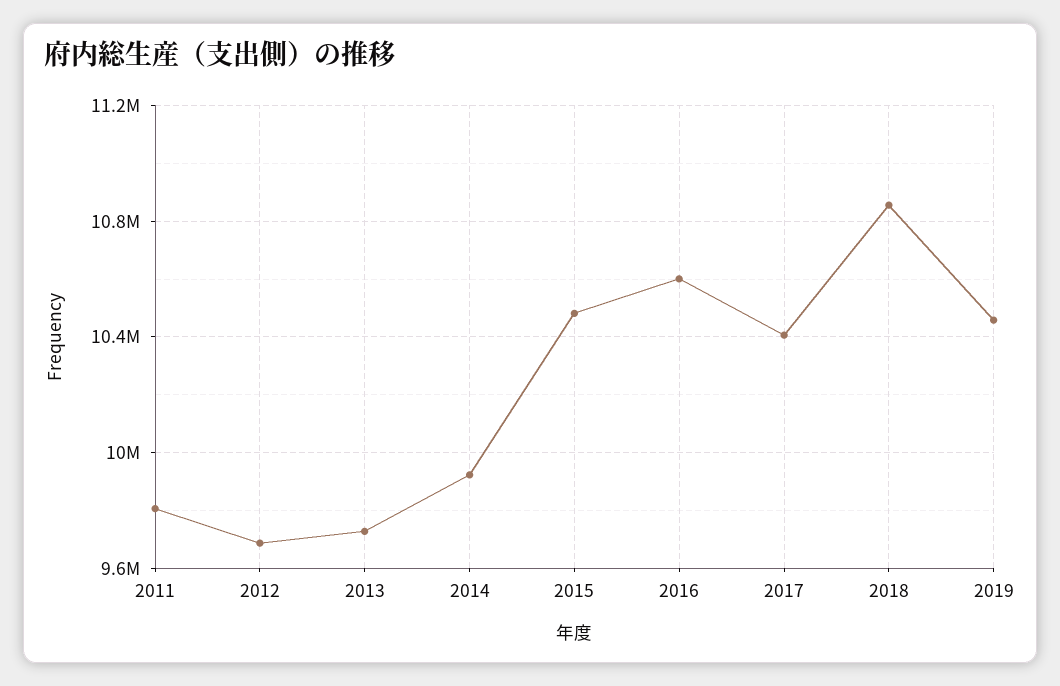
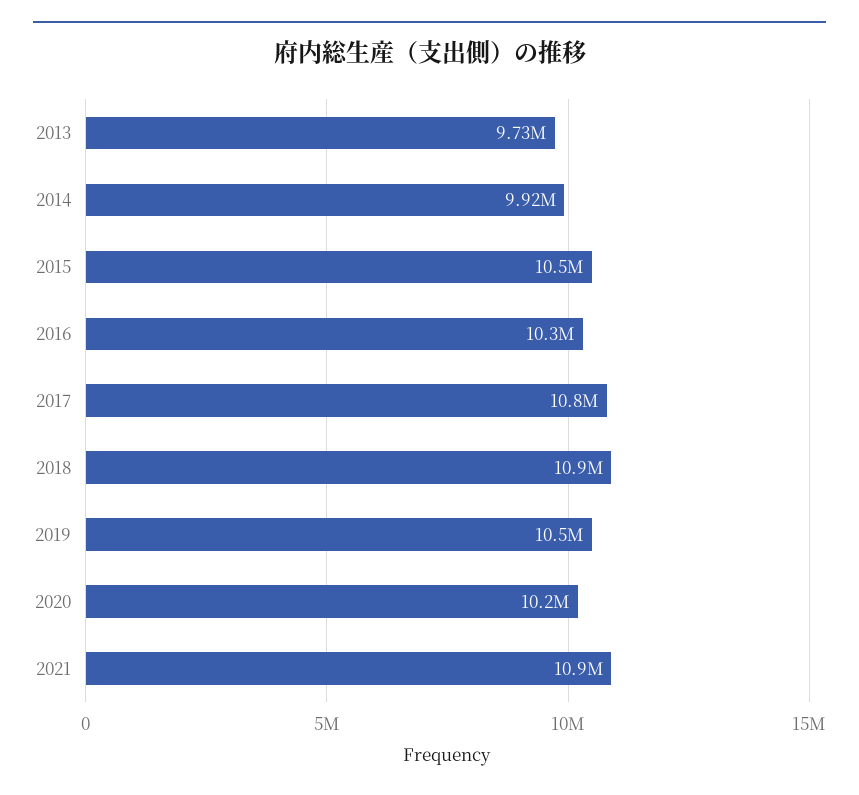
2011: 9800000 -> none
2012: 9700000 -> none
2016: 10600000 -> 10300000
2017: 10400000 -> 10800000
2020: none -> 10200000
2021: none -> 10900000

